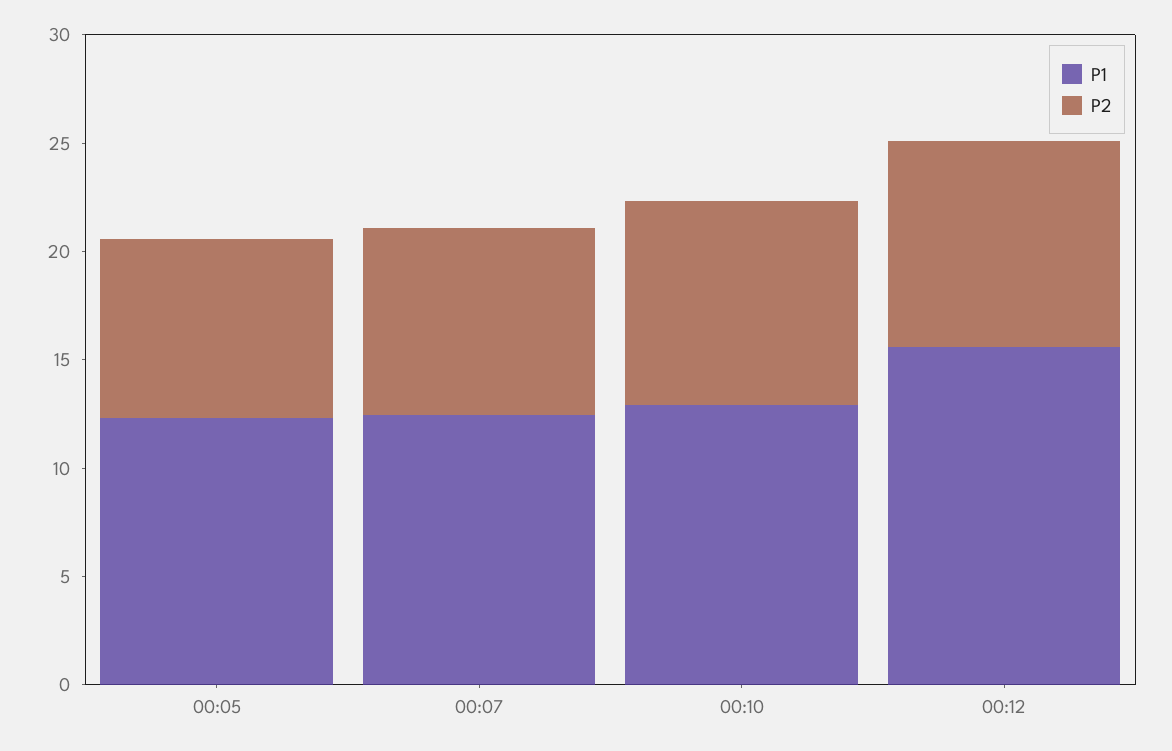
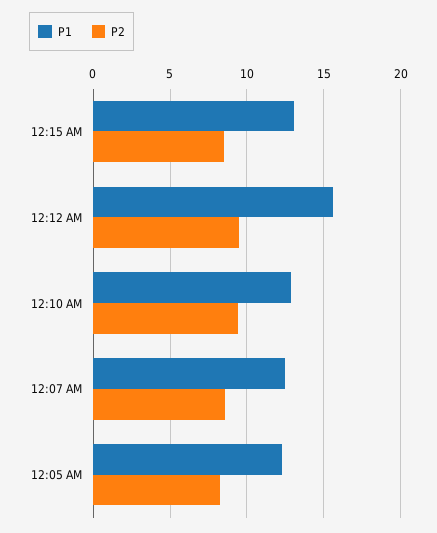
P1, 12:15 AM: none -> 13
P2, 12:15 AM: none -> 8.5

